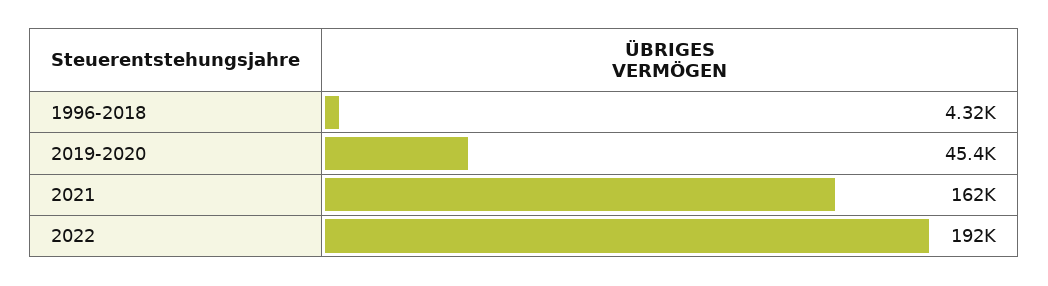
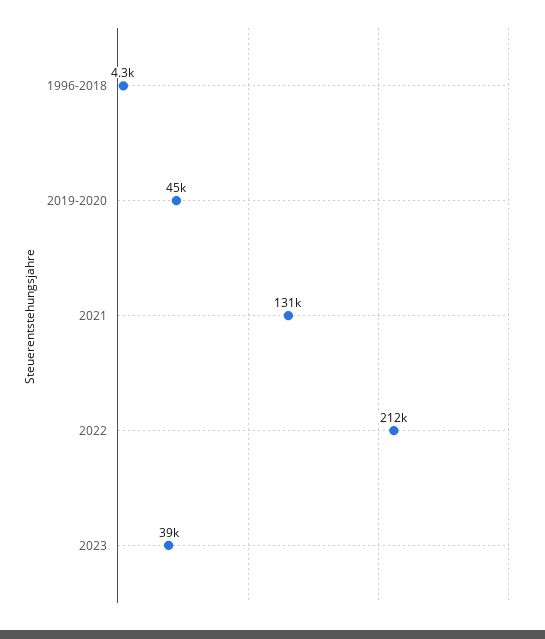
2021: 162000 -> 131000
2022: 192000 -> 212000
2023: none -> 39000

